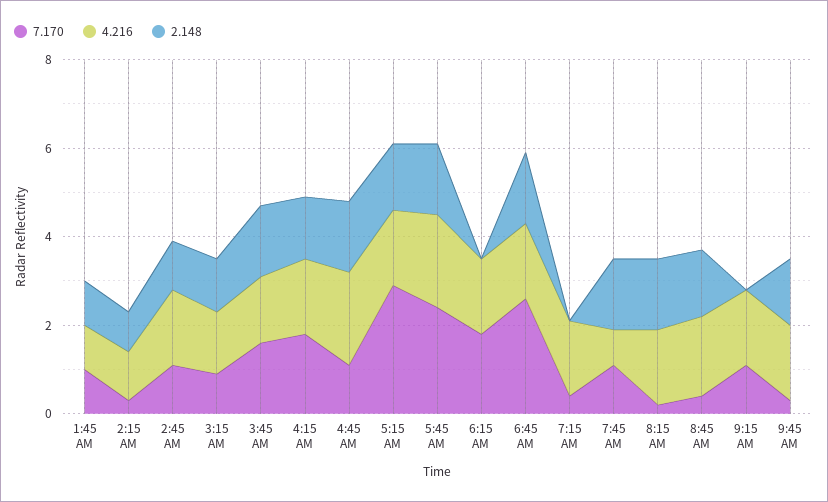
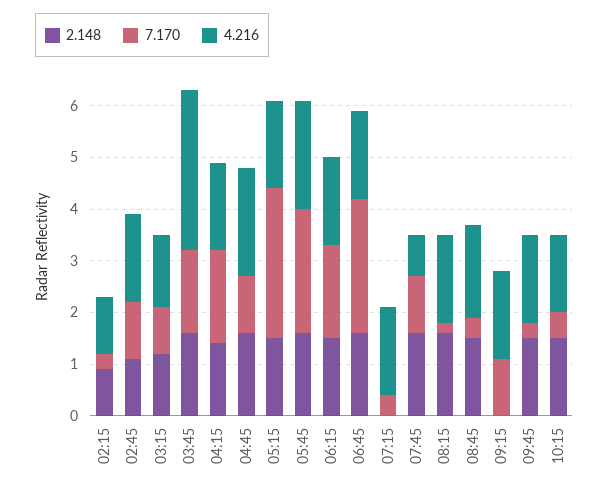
7.170, 1:45 AM: 1 -> none
4.216, 1:45 AM: 1 -> none
2.148, 1:45 AM: 1 -> none
4.216, 3:45 AM: 1.5 -> 3
2.148, 6:15 AM: 0 -> 1.5
2.148, 10:15: none -> 1.5
7.170, 10:15: none -> 0.5
4.216, 10:15: none -> 1.5

